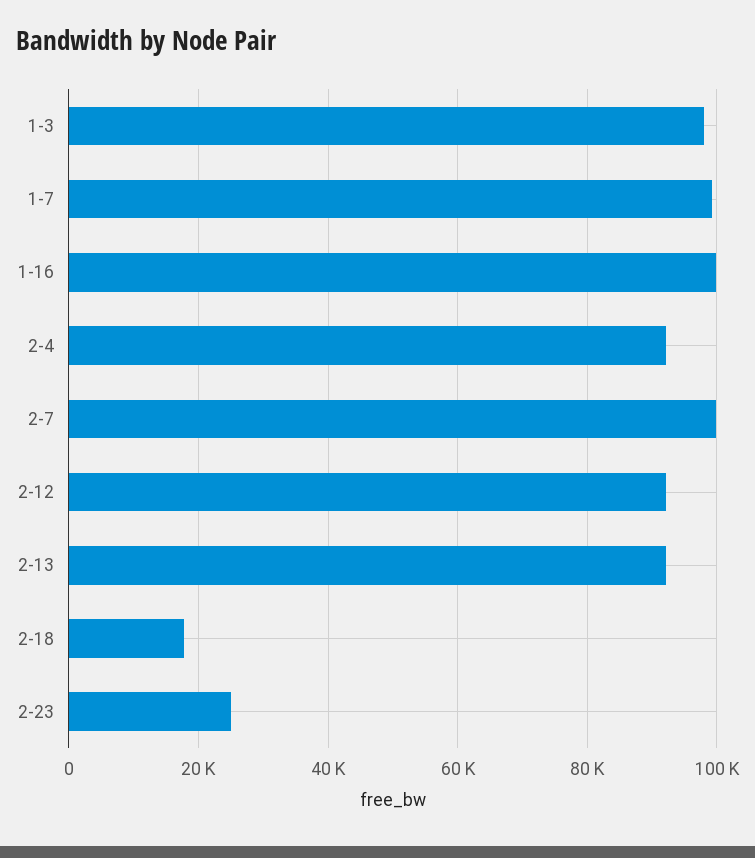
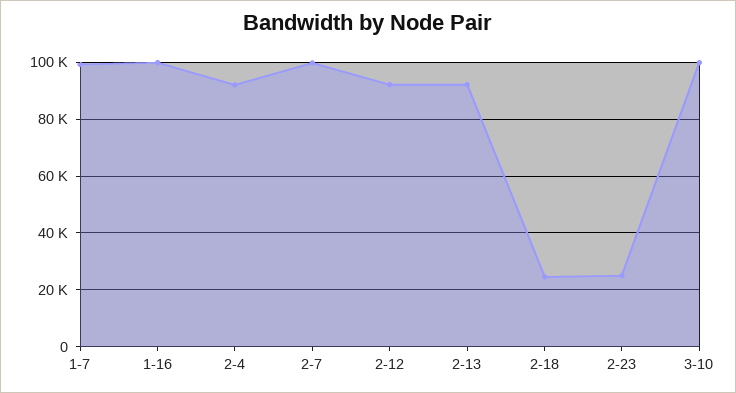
1-3: 98000 -> none
2-18: 18000 -> 25000
3-10: none -> 100000

